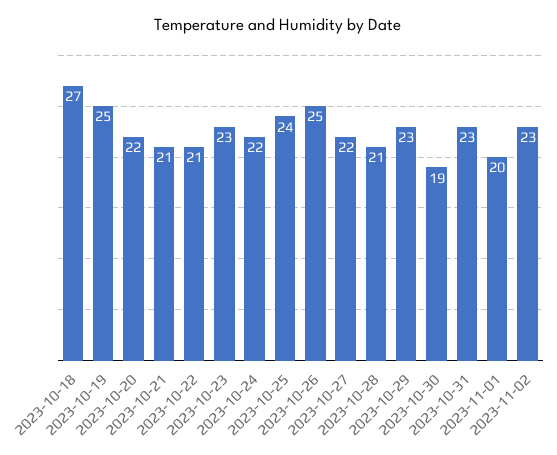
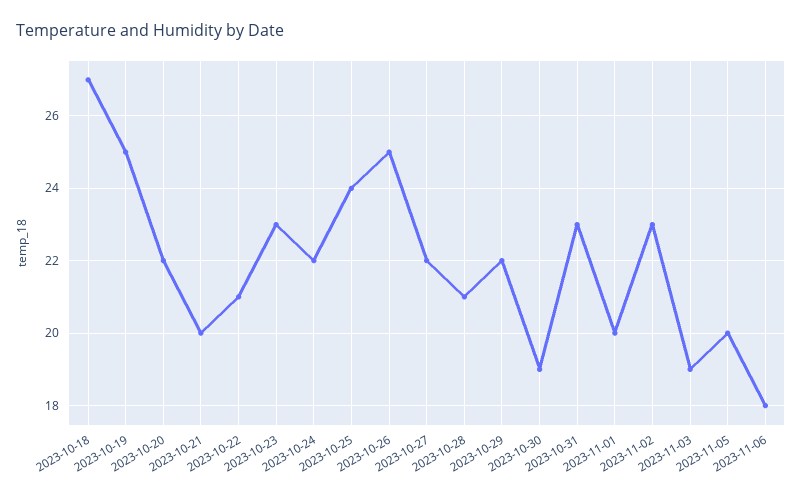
2023-10-21: 21 -> 20
2023-10-29: 23 -> 22
2023-11-03: none -> 19
2023-11-05: none -> 20
2023-11-06: none -> 18

